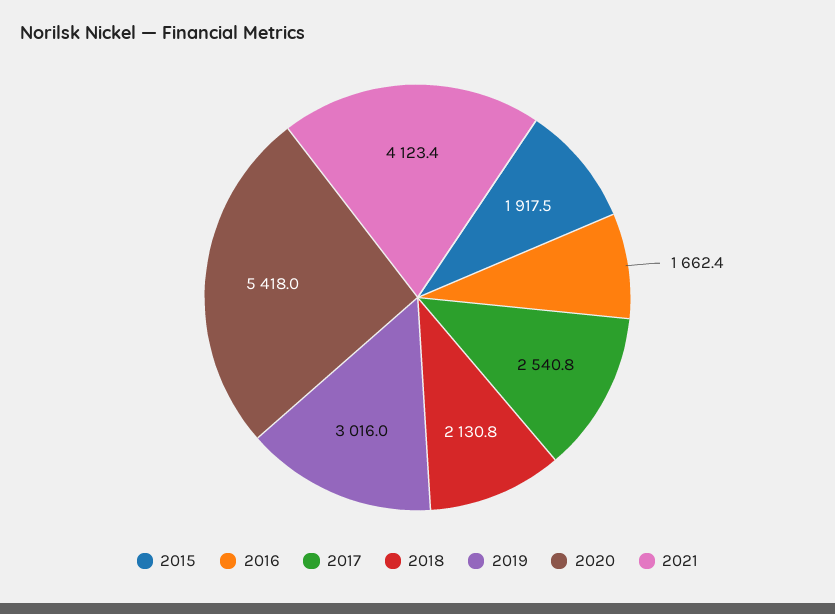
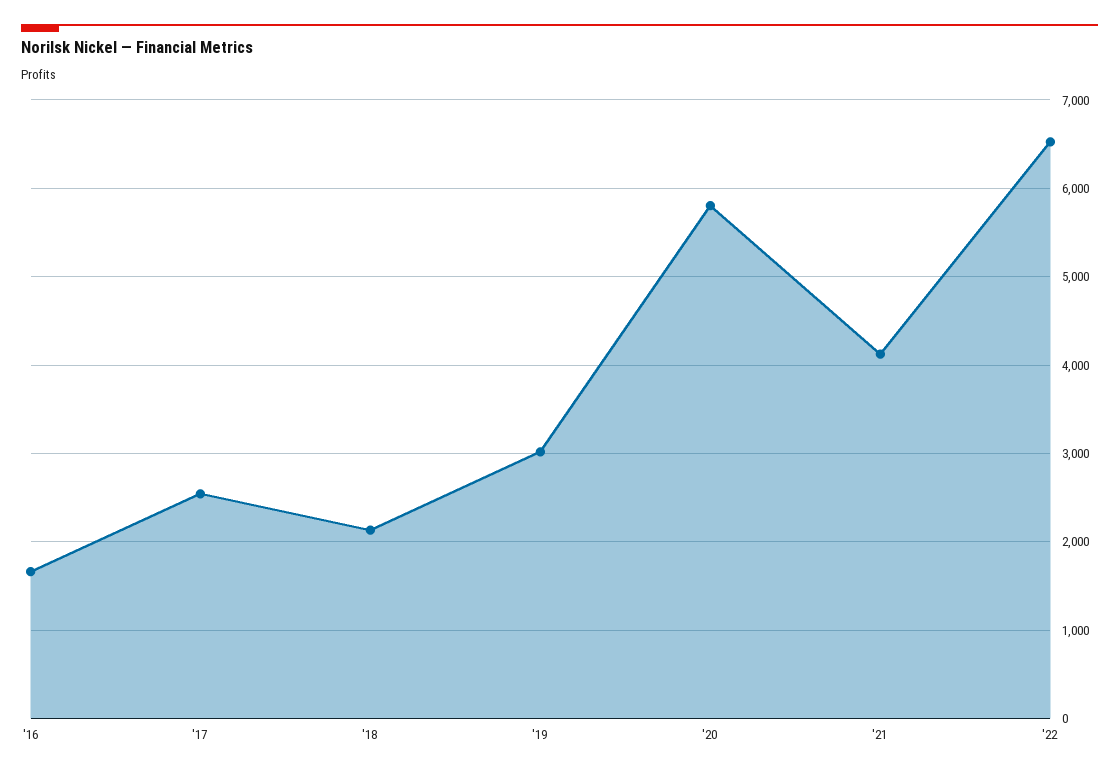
2015: 1917.5 -> none
2020: 5418 -> 5800
'22: none -> 6500

